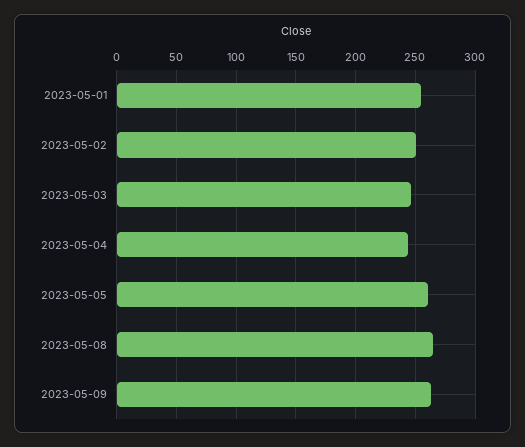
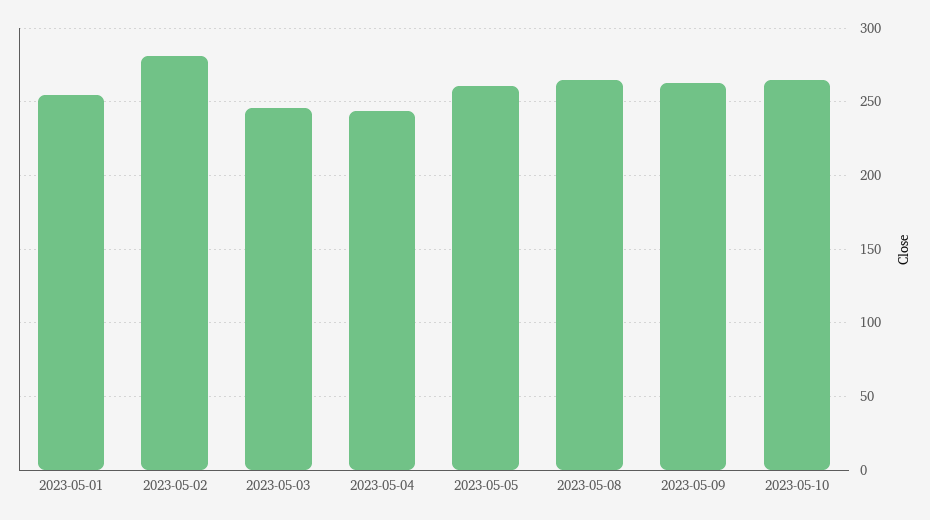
2023-05-02: 250 -> 280
2023-05-10: none -> 265

